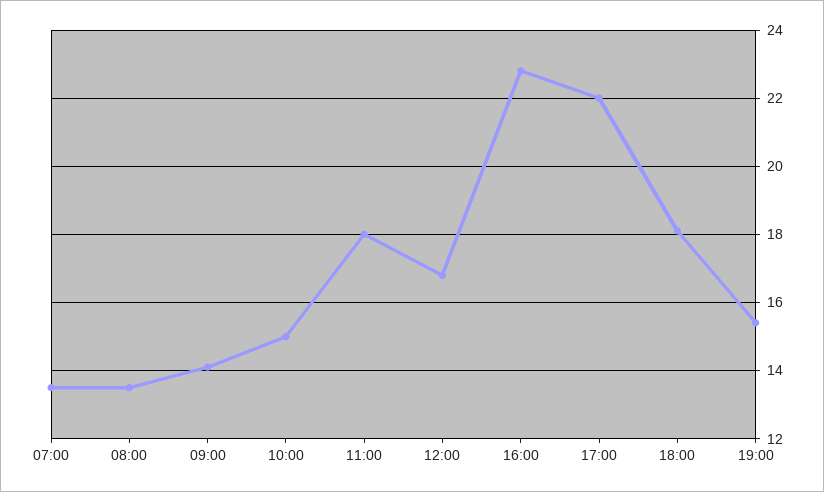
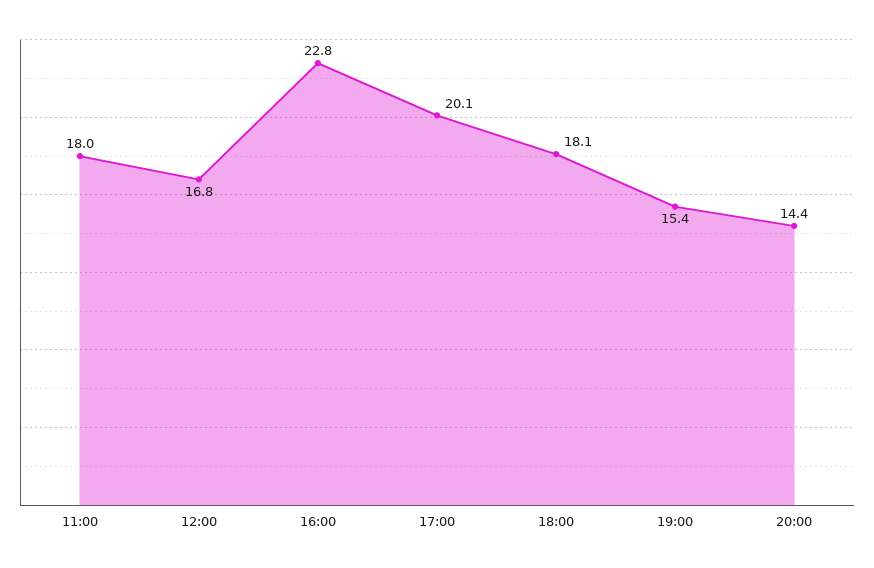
07:00: 13.5 -> none
08:00: 13.5 -> none
09:00: 14 -> none
10:00: 15 -> none
17:00: 22 -> 20.1
20:00: none -> 14.4

